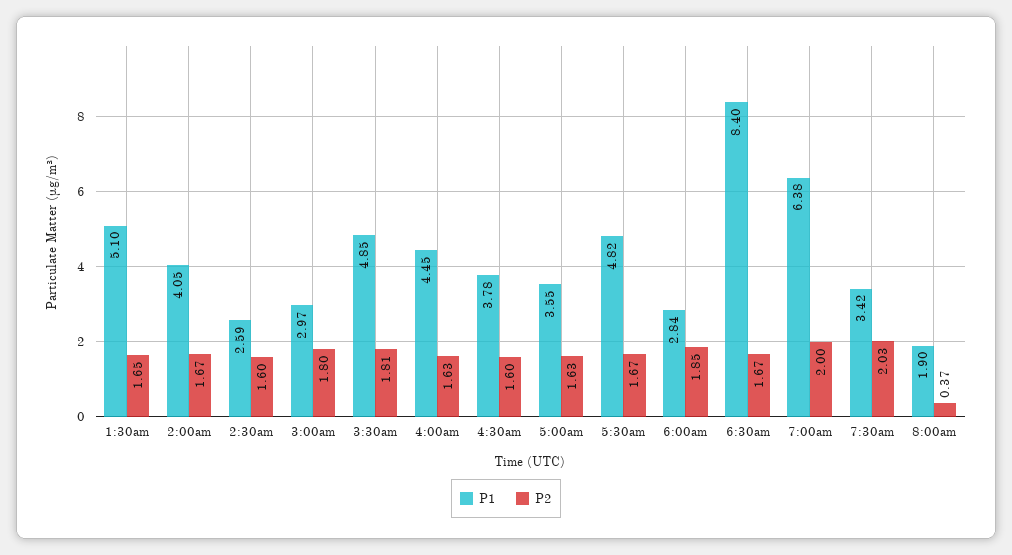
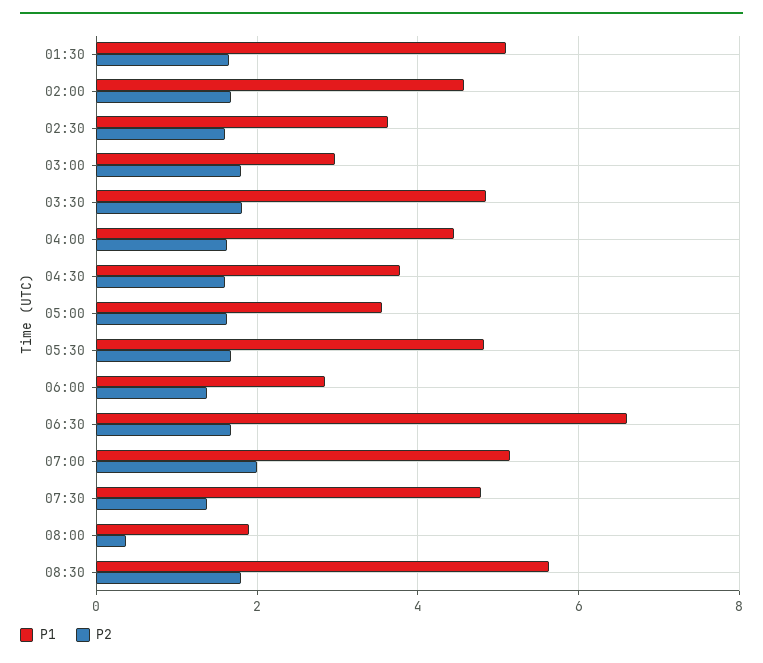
P1, 2:00am: 4.05 -> 4.6
P1, 2:30am: 2.59 -> 3.6
P2, 6:00am: 1.85 -> 1.4
P1, 6:30am: 8.4 -> 6.6
P1, 7:00am: 6.38 -> 5.2
P1, 7:30am: 3.42 -> 4.8
P2, 7:30am: 2.03 -> 1.4
P1, 08:30: none -> 5.6
P2, 08:30: none -> 1.8

